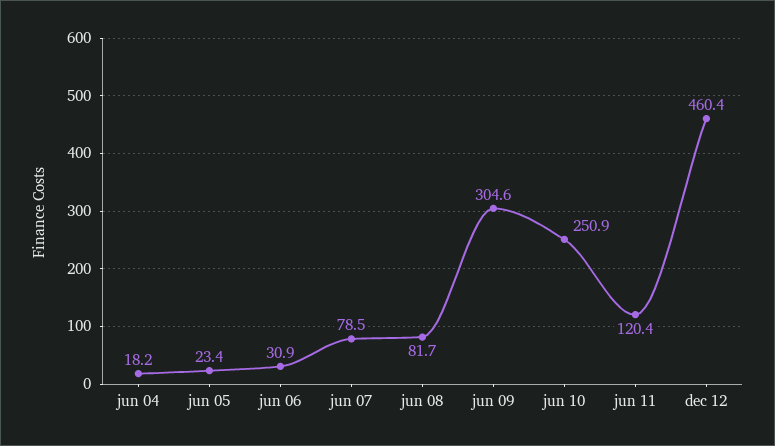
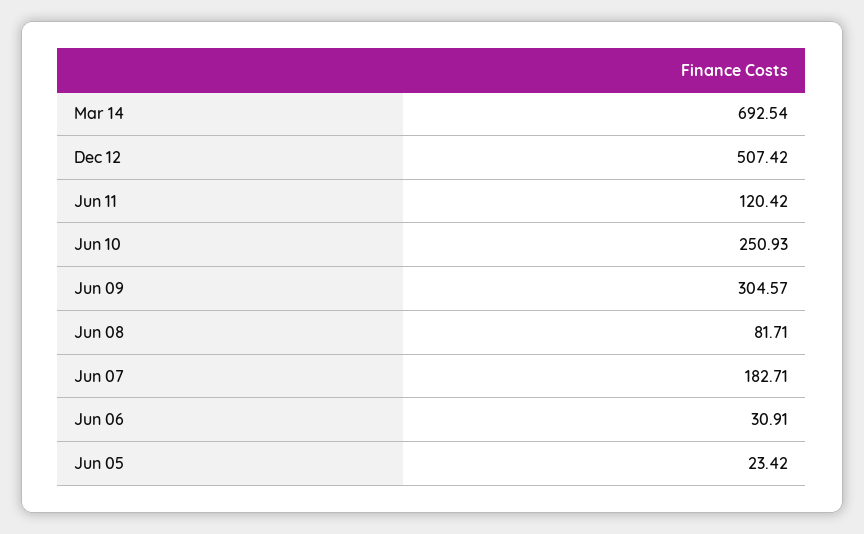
jun 04: 18.2 -> none
jun 07: 78.5 -> 182.71
dec 12: 460.4 -> 507.42
Mar 14: none -> 692.54

